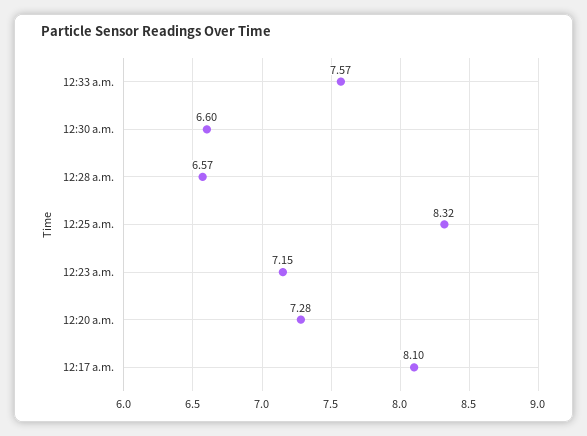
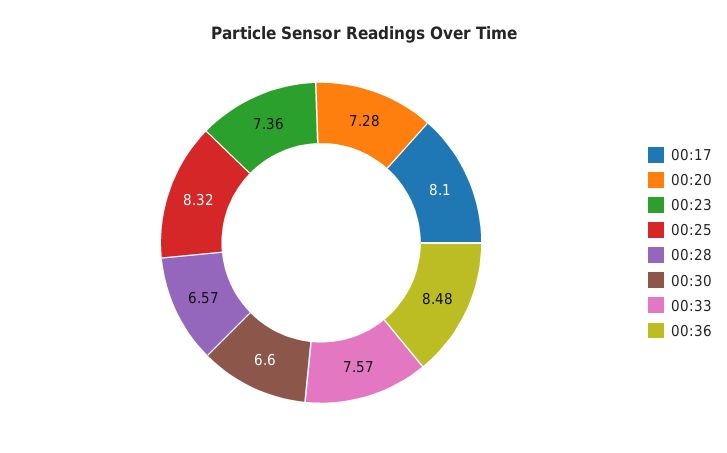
12:23 a.m.: 7.15 -> 7.36
00:36: none -> 8.48

